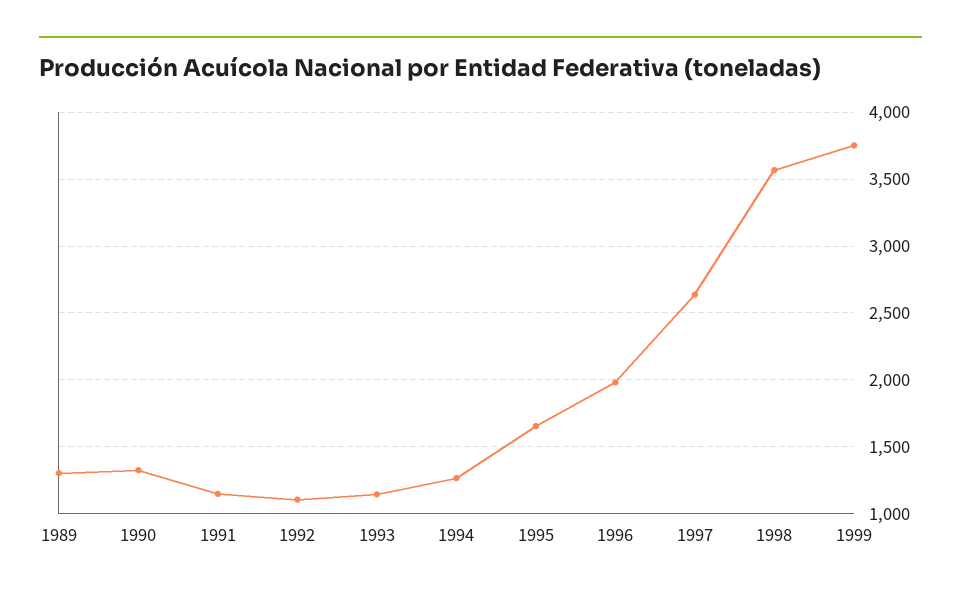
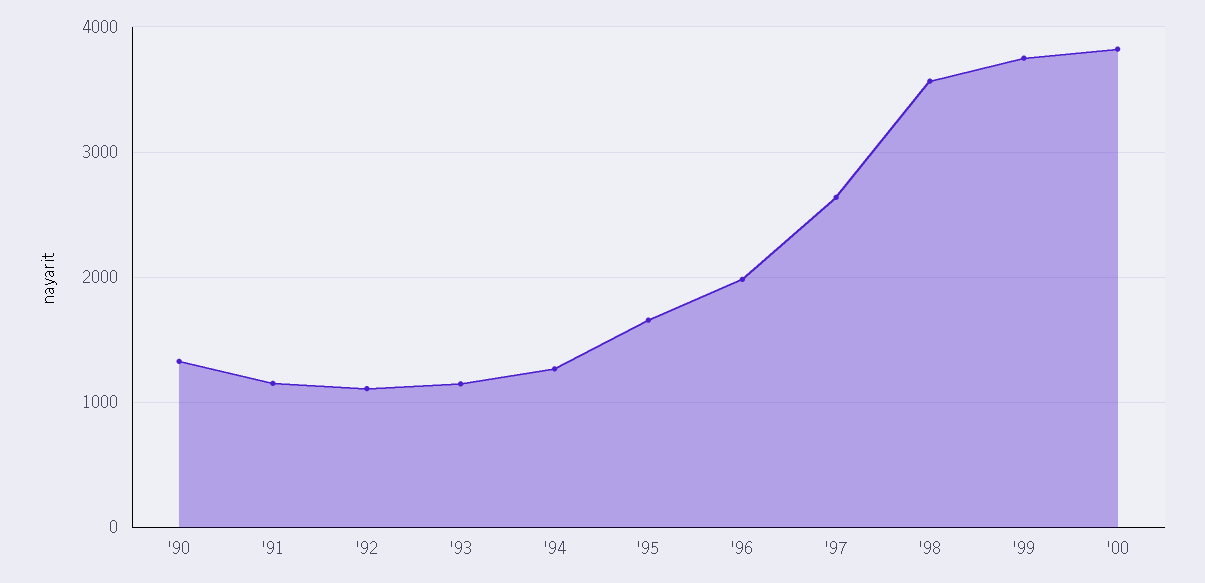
1989: 1300 -> none
'00: none -> 3800

